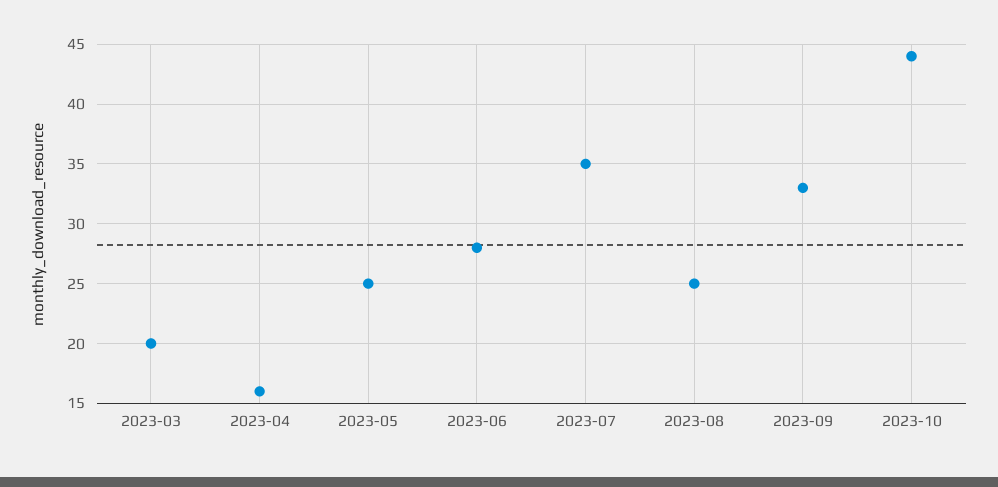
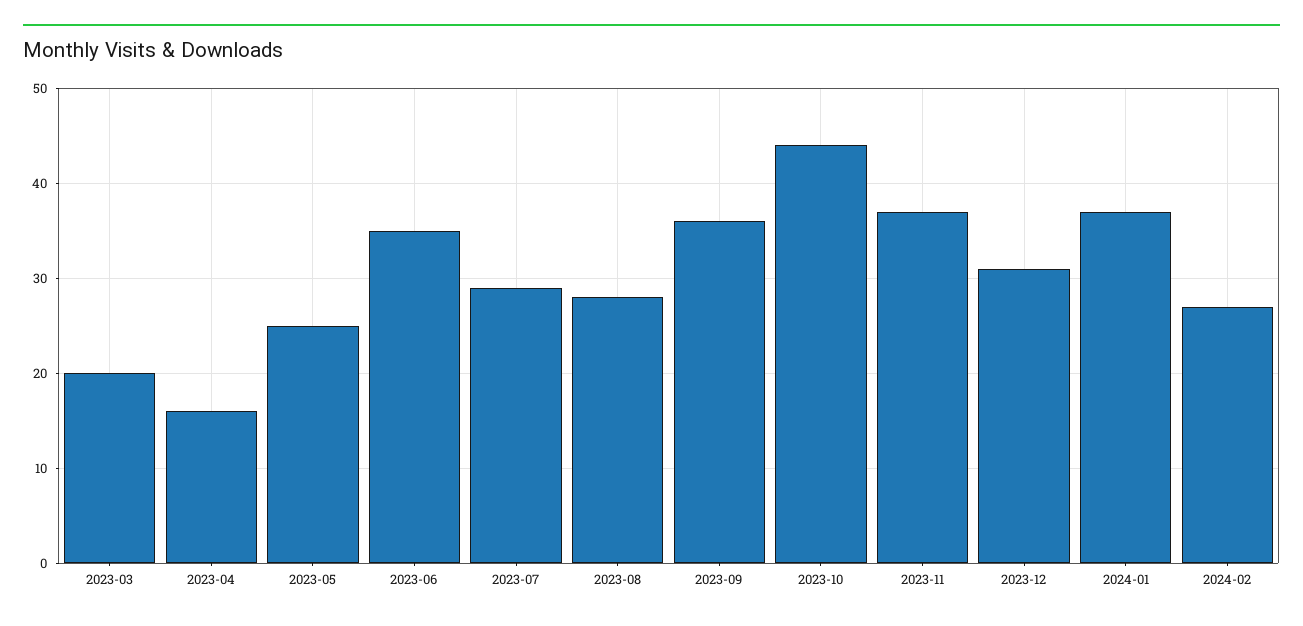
2023-06: 28 -> 35
2023-07: 35 -> 29
2023-08: 25 -> 28
2023-09: 33 -> 36
2023-11: none -> 37
2023-12: none -> 31
2024-01: none -> 37
2024-02: none -> 27

